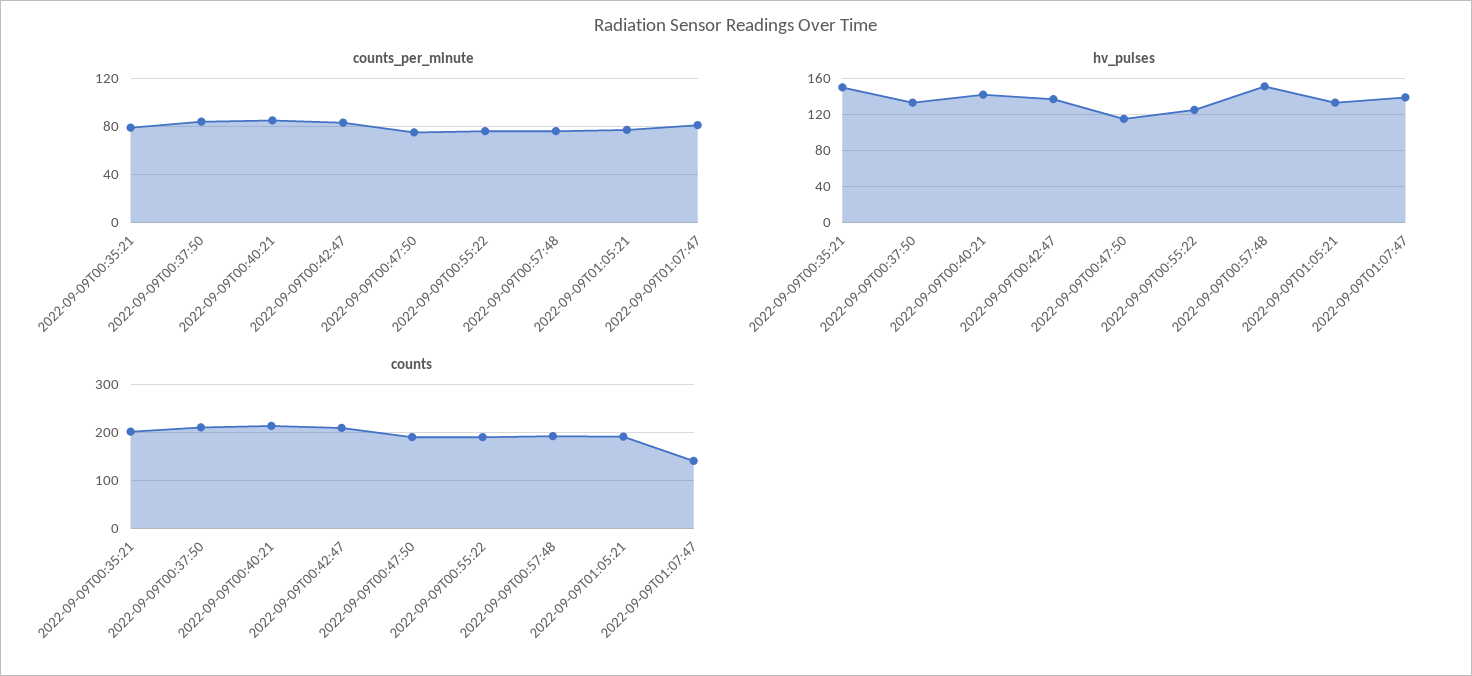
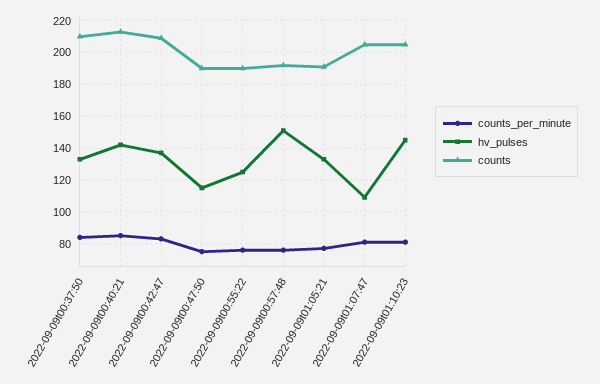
counts_per_minute, 2022-09-09T00:35:21: 80 -> none
hv_pulses, 2022-09-09T00:35:21: 150 -> none
hv_pulses, 2022-09-09T01:07:47: 140 -> 110
counts, 2022-09-09T00:35:21: 200 -> none
counts, 2022-09-09T01:07:47: 140 -> 205
counts_per_minute, 2022-09-09t01:10:23: none -> 80
hv_pulses, 2022-09-09t01:10:23: none -> 145
counts, 2022-09-09t01:10:23: none -> 205

